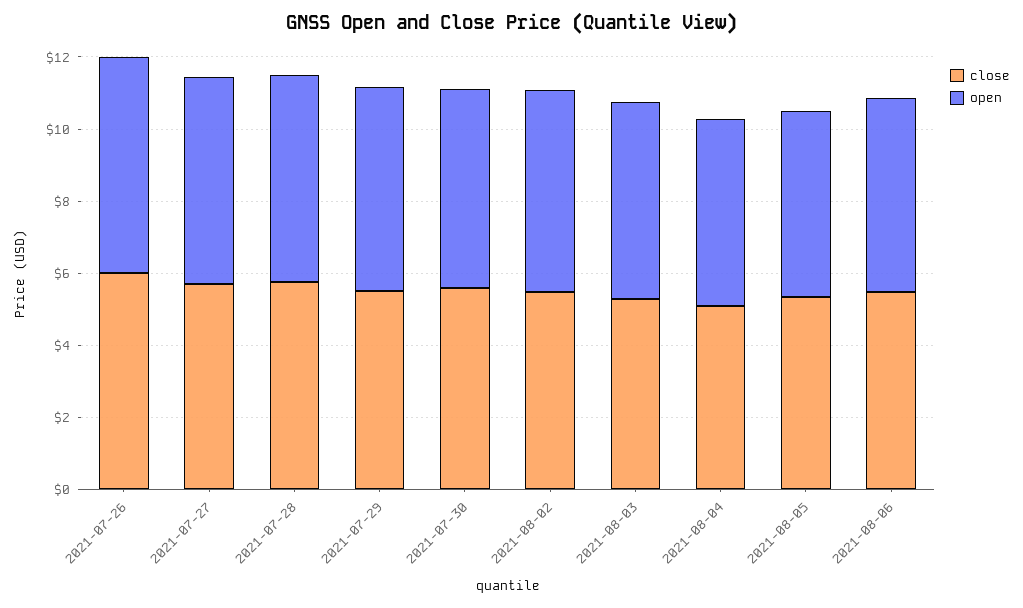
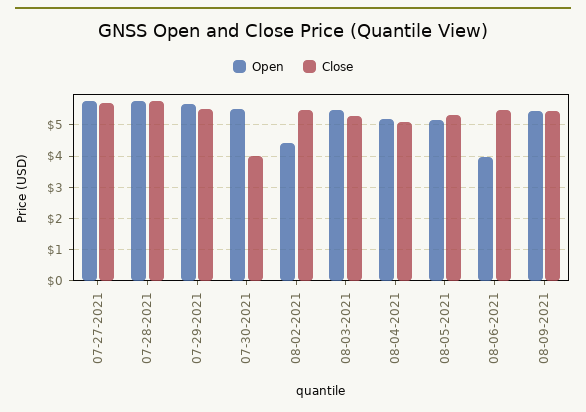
close, 2021-07-26: 6 -> none
open, 2021-07-26: 6 -> none
close, 2021-07-30: 5.5 -> 4
open, 2021-08-02: 5.5 -> 4.4
open, 2021-08-06: 5.5 -> 4
open, 08-09-2021: none -> 5.4
close, 08-09-2021: none -> 5.4

